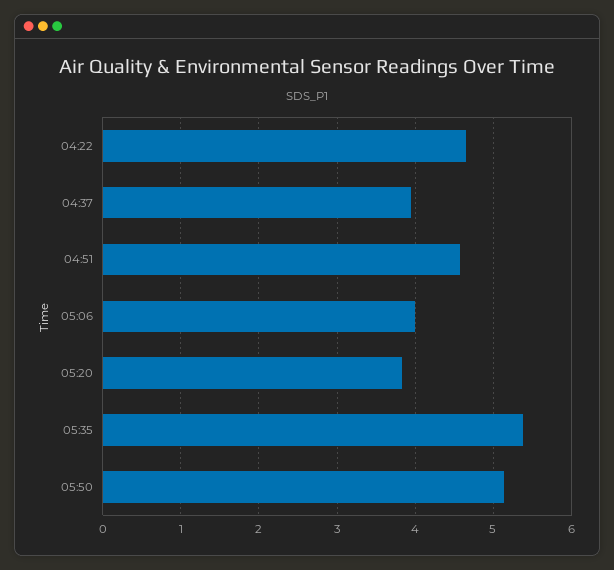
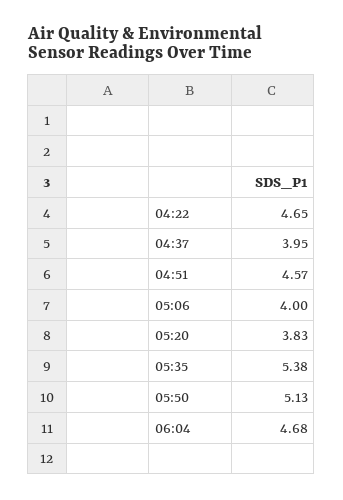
06:04: none -> 4.68

